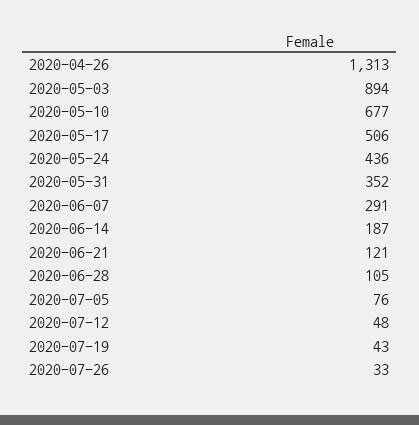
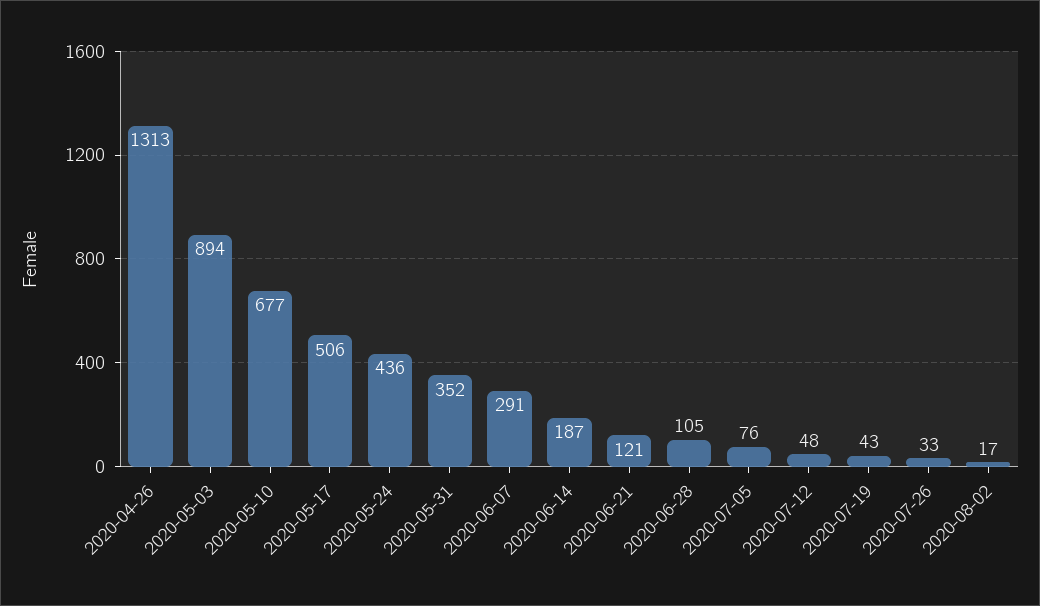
2020-08-02: none -> 17

